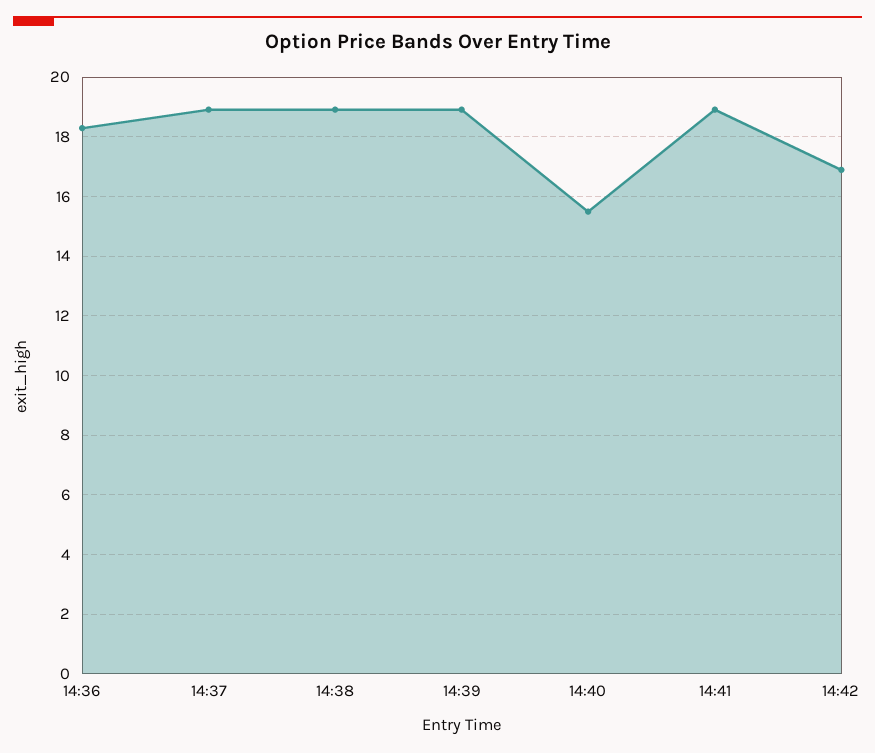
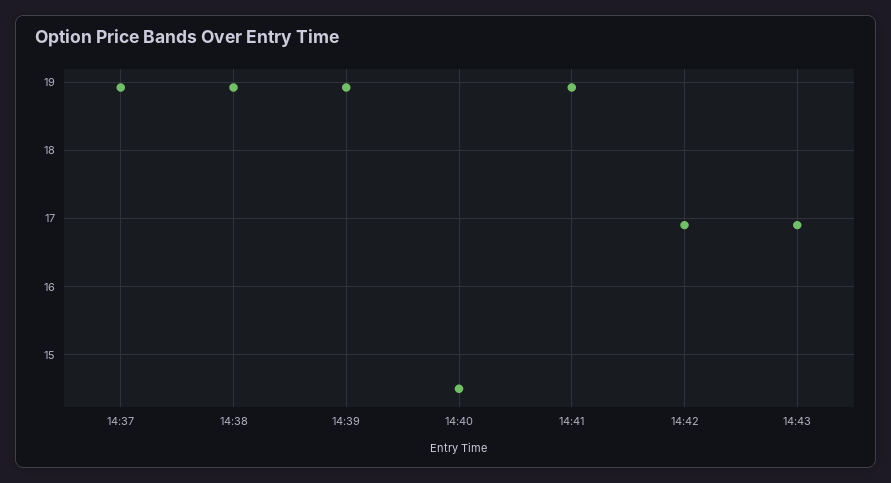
14:36: 18.25 -> none
14:40: 15.5 -> 14.5
14:43: none -> 16.9

